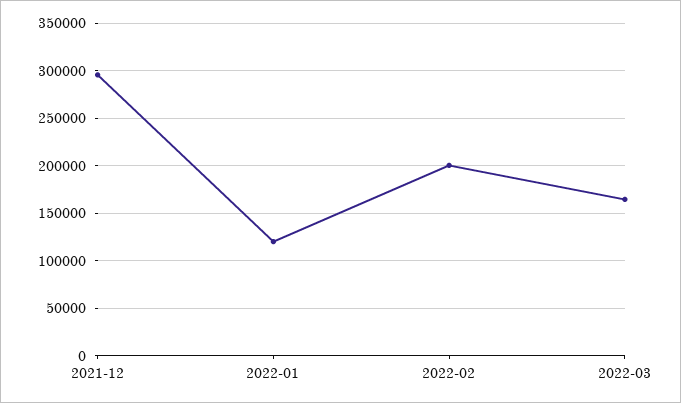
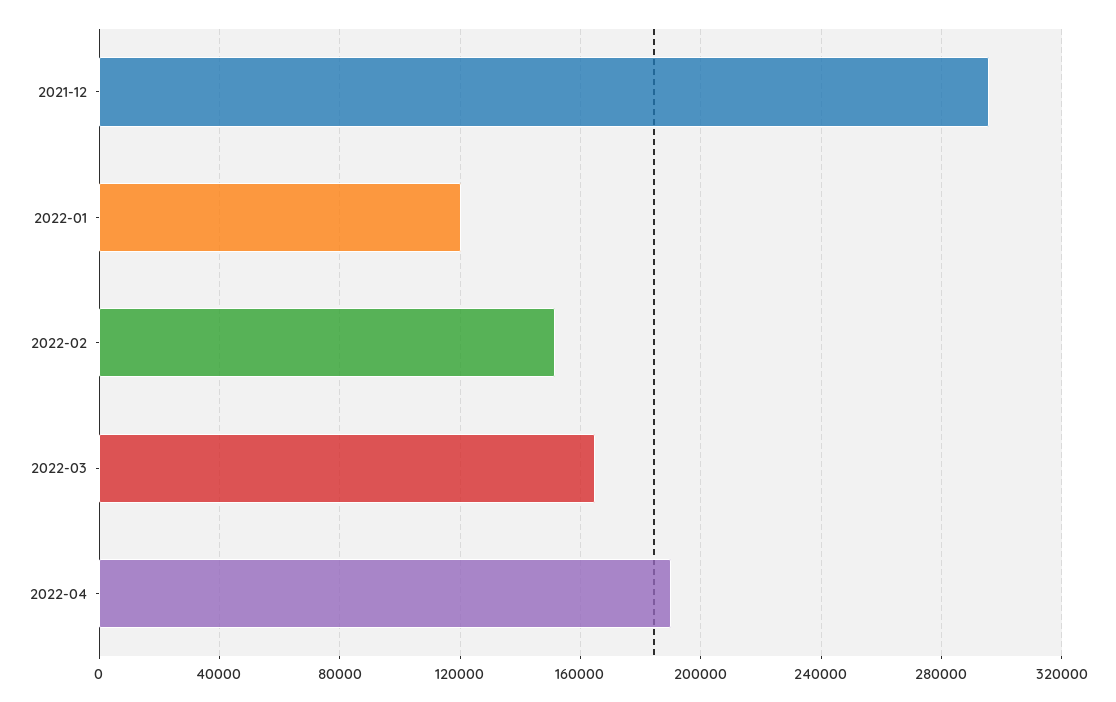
2022-02: 200000 -> 150000
2022-04: none -> 190000

